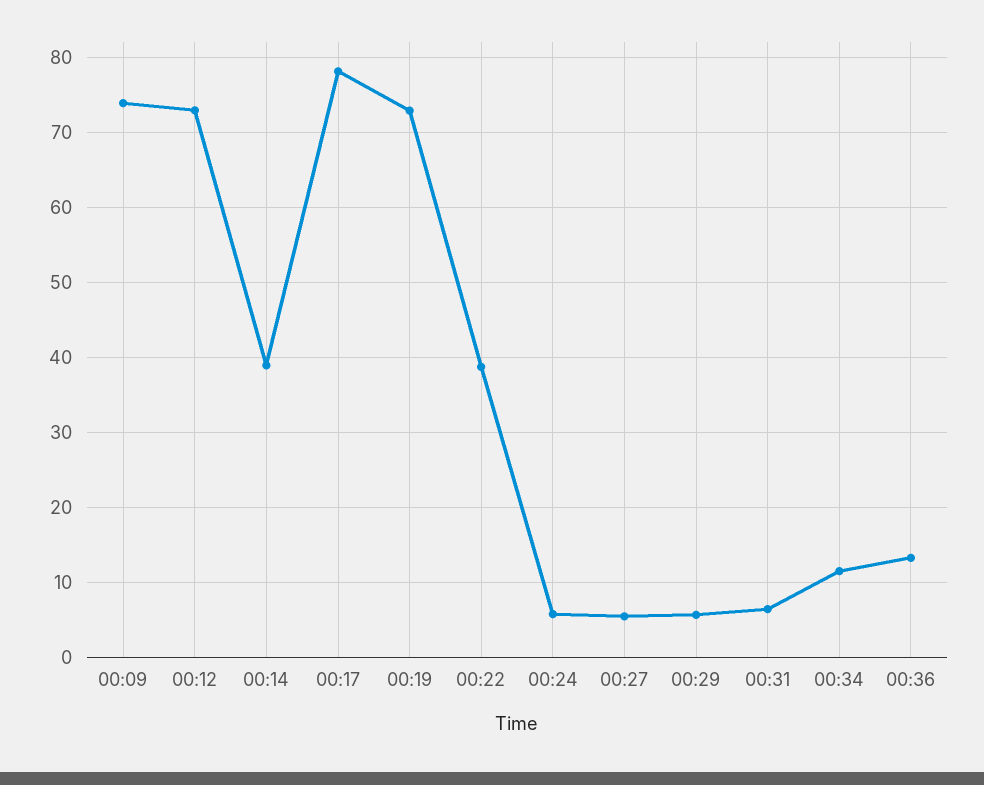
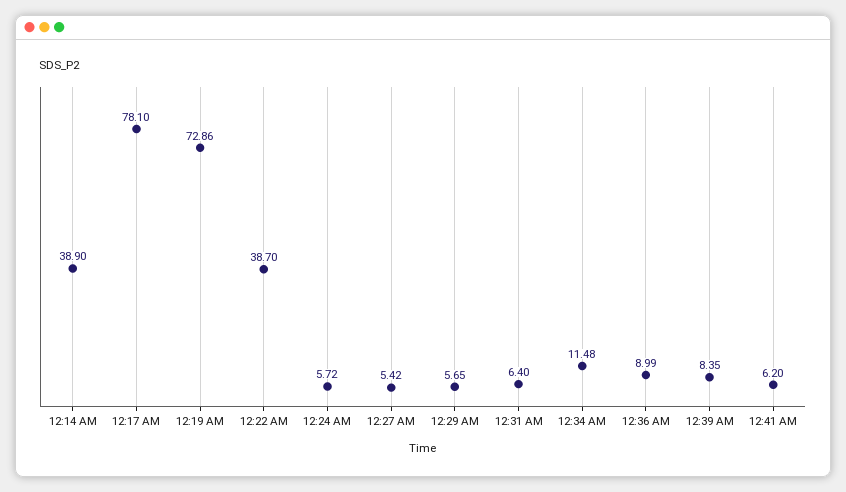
00:09: 74 -> none
00:12: 73 -> none
00:36: 13 -> 8.99
12:39 AM: none -> 8.35
12:41 AM: none -> 6.2

